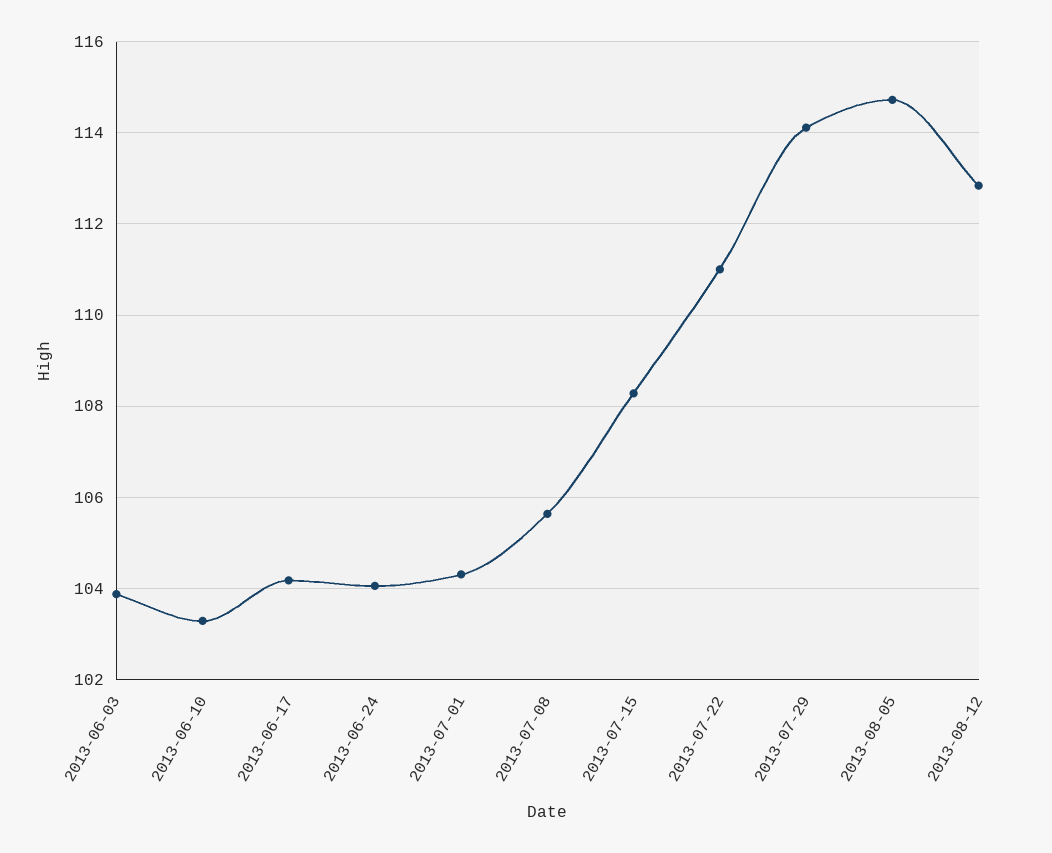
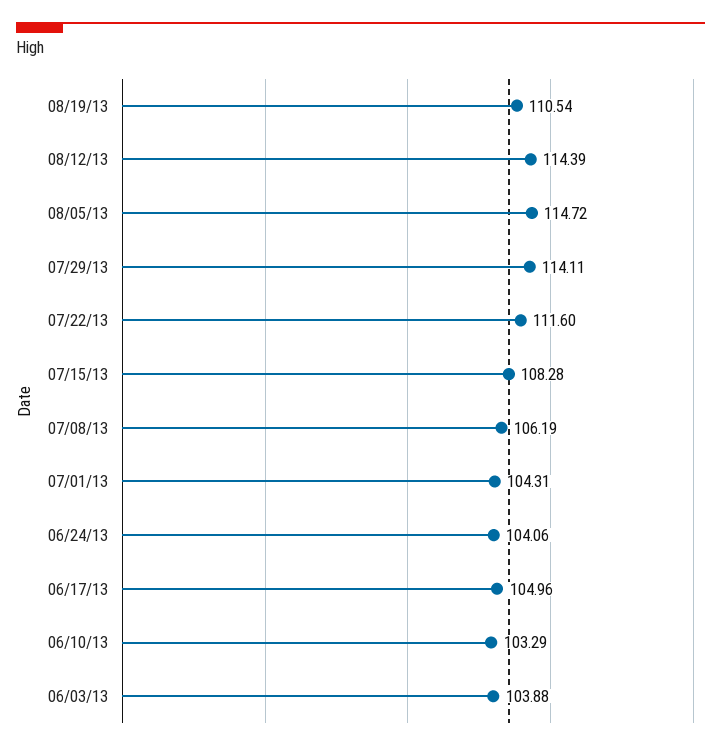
2013-06-17: 104.2 -> 104.96
2013-07-08: 105.6 -> 106.19
2013-07-22: 111 -> 111.6
2013-08-12: 112.8 -> 114.39
08/19/13: none -> 110.54

